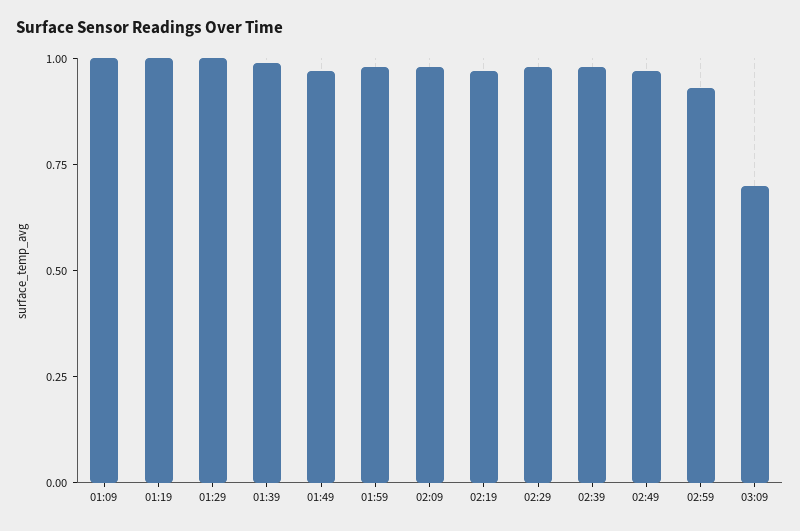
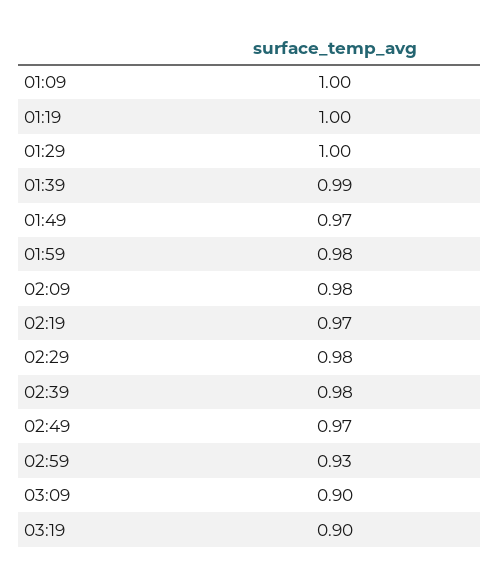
03:09: 0.7 -> 0.9
03:19: none -> 0.9

